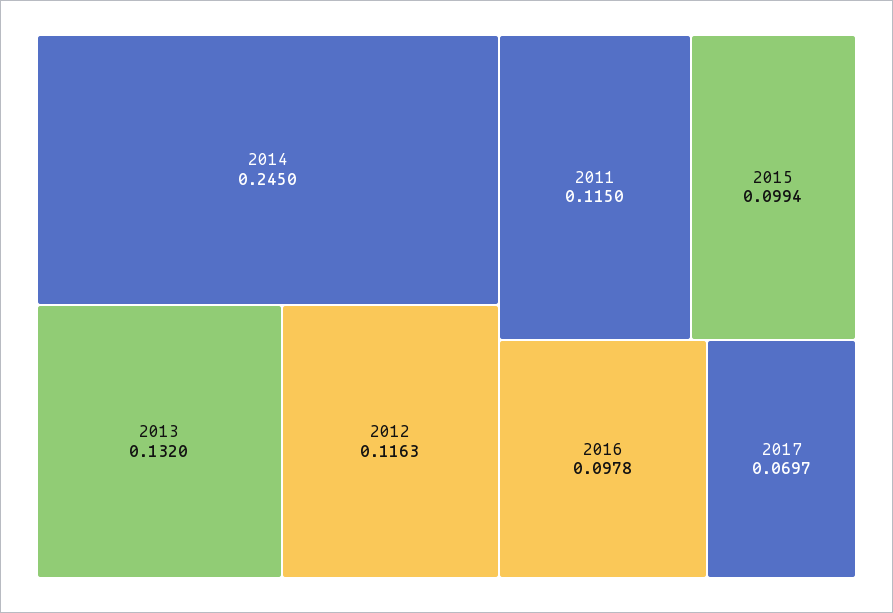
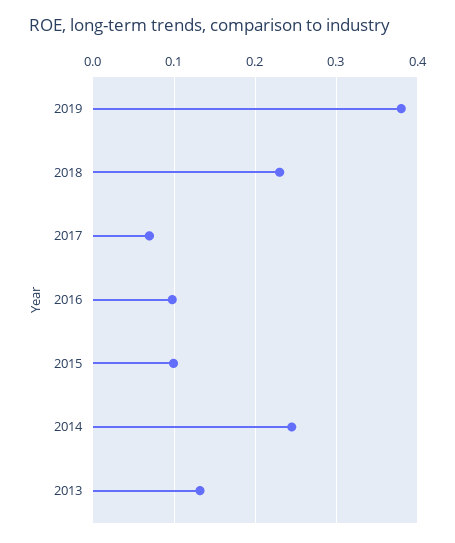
2012: 0.1163 -> none
2011: 0.115 -> none
2019: none -> 0.38
2018: none -> 0.23

